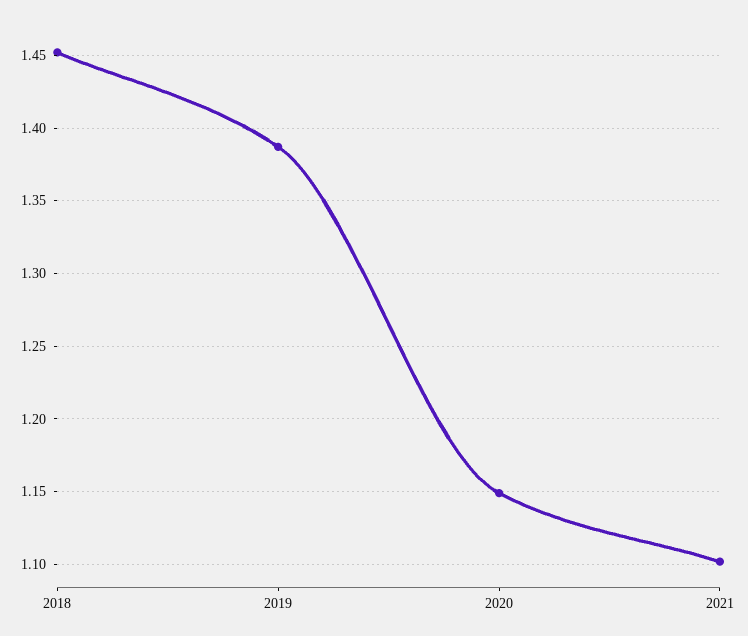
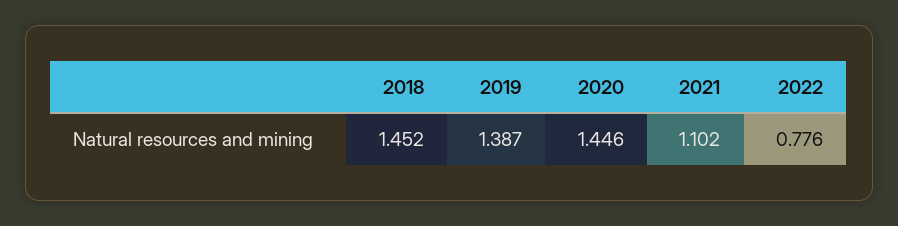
2020: 1.15 -> 1.446
2022: none -> 0.776

